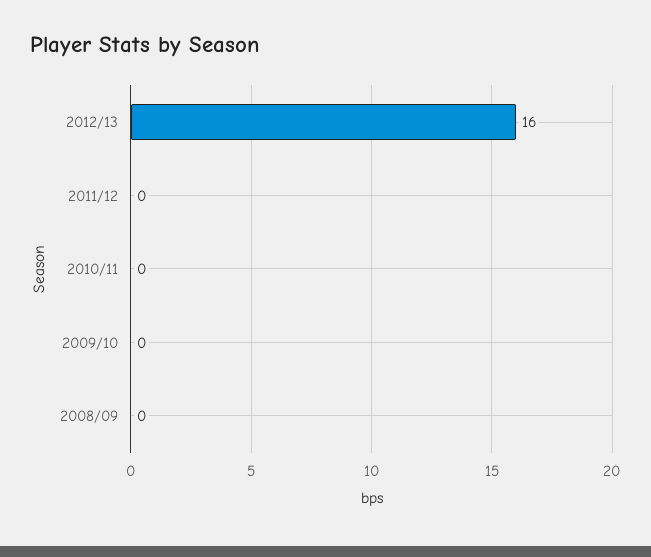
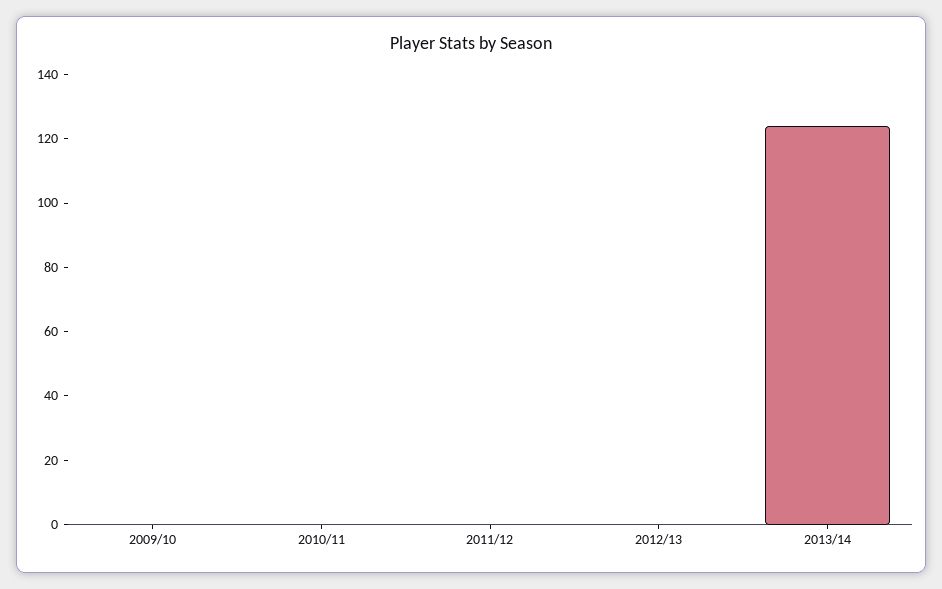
2012/13: 16 -> 0
2008/09: 0 -> none
2013/14: none -> 125

